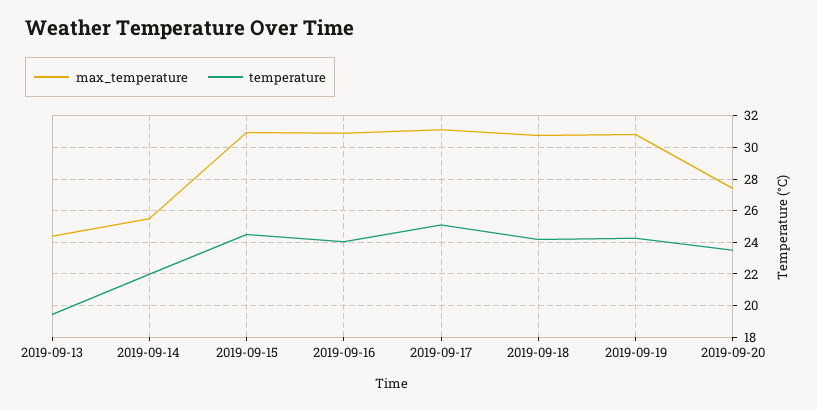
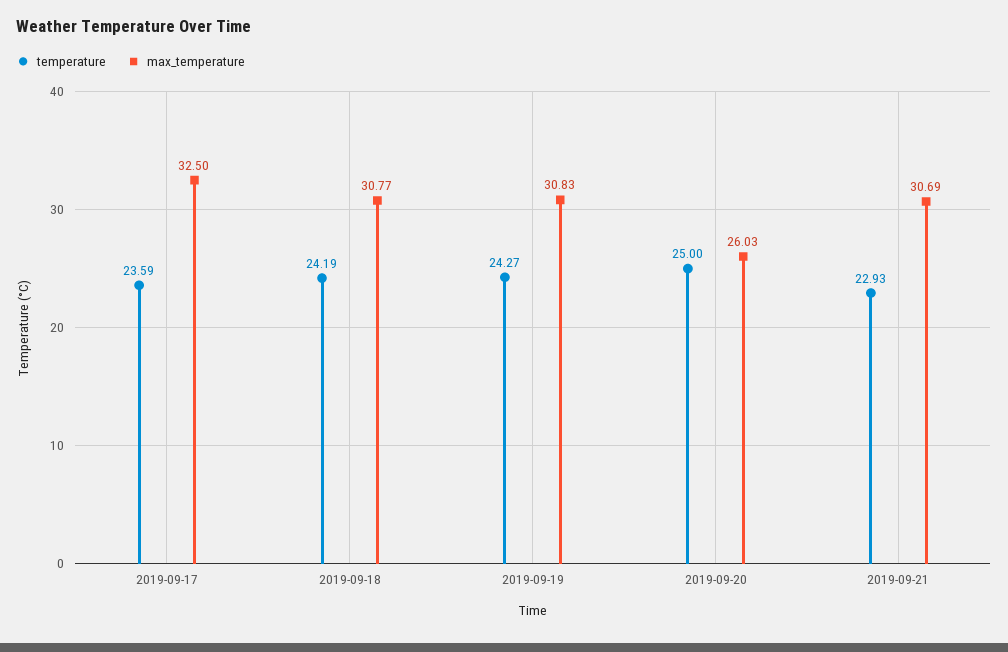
max_temperature, 2019-09-13: 24.5 -> none
temperature, 2019-09-13: 19.5 -> none
max_temperature, 2019-09-14: 25.5 -> none
temperature, 2019-09-14: 22 -> none
max_temperature, 2019-09-15: 31 -> none
temperature, 2019-09-15: 24.5 -> none
max_temperature, 2019-09-16: 31 -> none
temperature, 2019-09-16: 24 -> none
max_temperature, 2019-09-17: 31 -> 32.5
temperature, 2019-09-17: 25 -> 23.59
max_temperature, 2019-09-20: 27.5 -> 26.03
temperature, 2019-09-20: 23.5 -> 25
temperature, 2019-09-21: none -> 22.93
max_temperature, 2019-09-21: none -> 30.69

